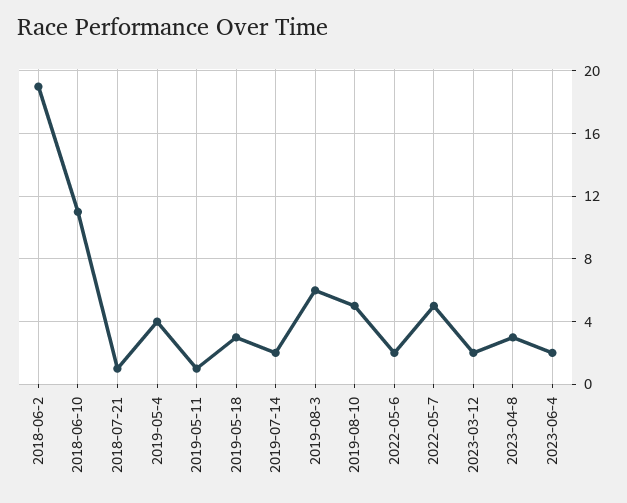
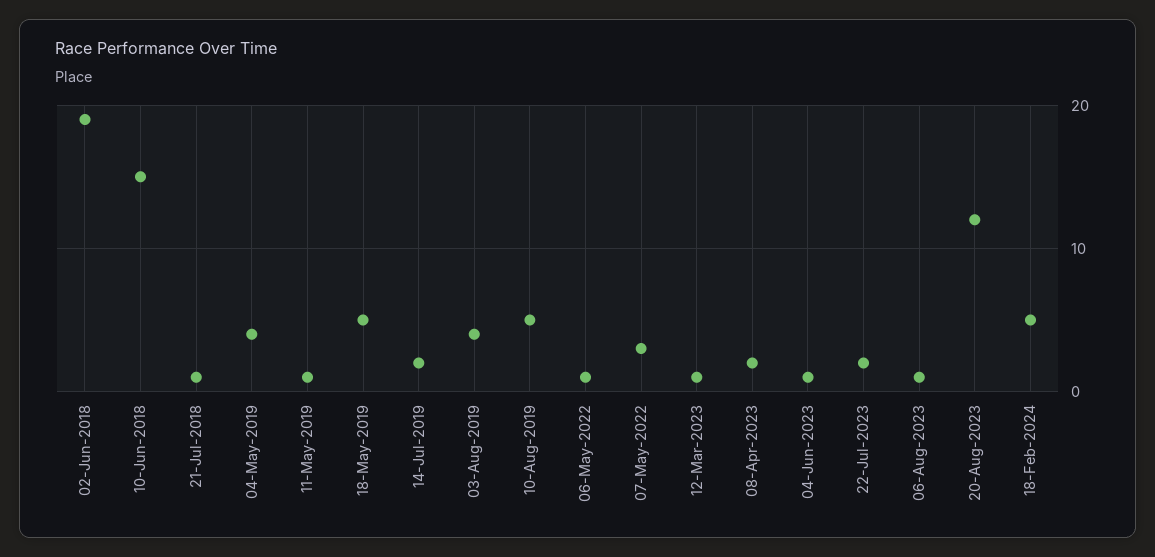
2018-06-10: 11 -> 15
2019-05-18: 3 -> 5
2019-08-3: 6 -> 4
2022-05-6: 2 -> 1
2022-05-7: 5 -> 3
2023-03-12: 2 -> 1
2023-04-8: 3 -> 2
2023-06-4: 2 -> 1
22-Jul-2023: none -> 2
06-Aug-2023: none -> 1
20-Aug-2023: none -> 12
18-Feb-2024: none -> 5

